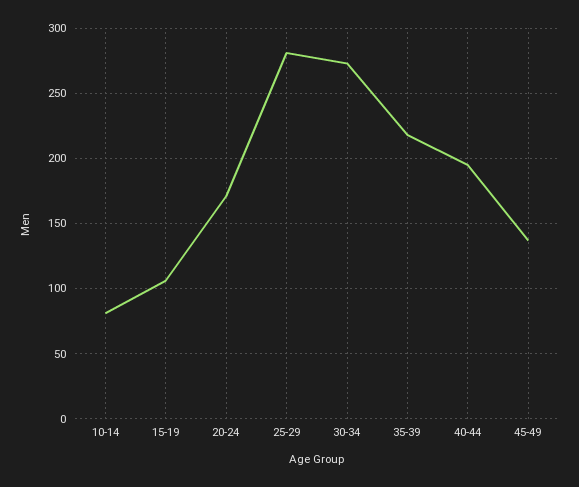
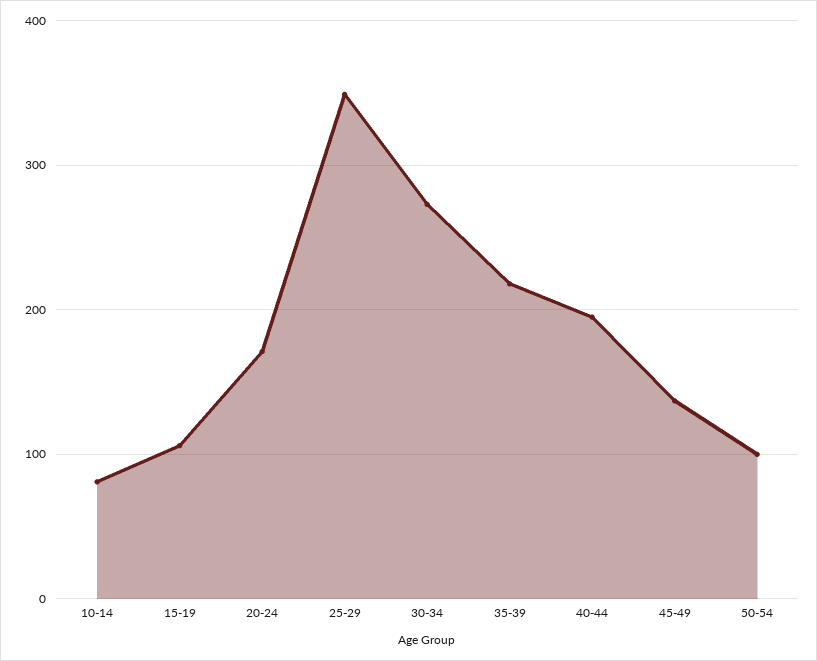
25-29: 280 -> 350
50-54: none -> 100

